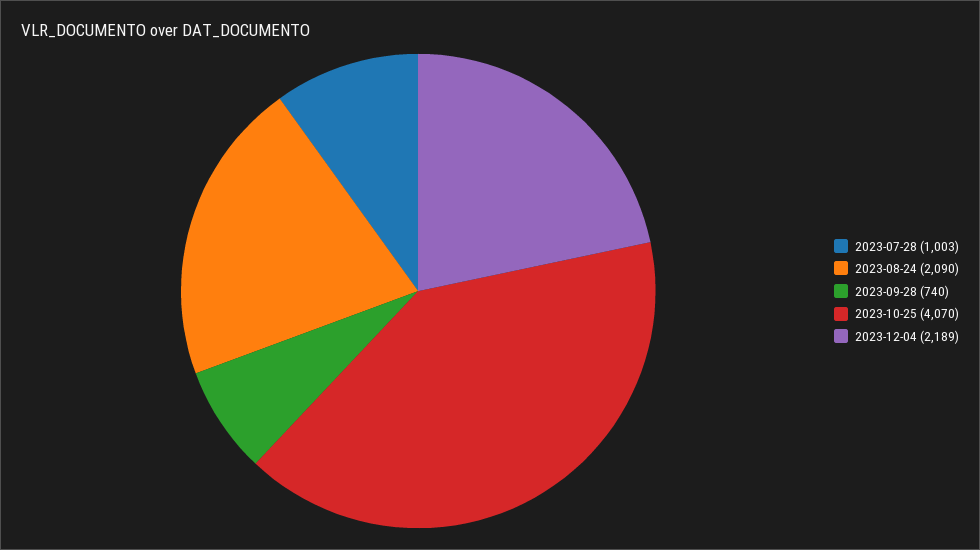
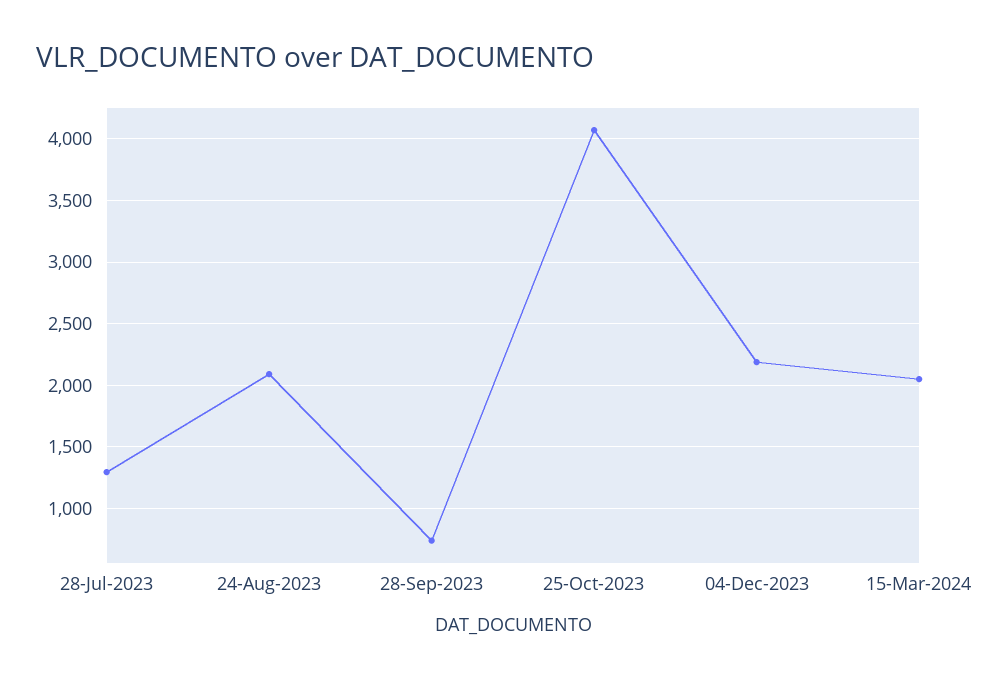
2023-07-28: 1003 -> 1300
15-Mar-2024: none -> 2050

